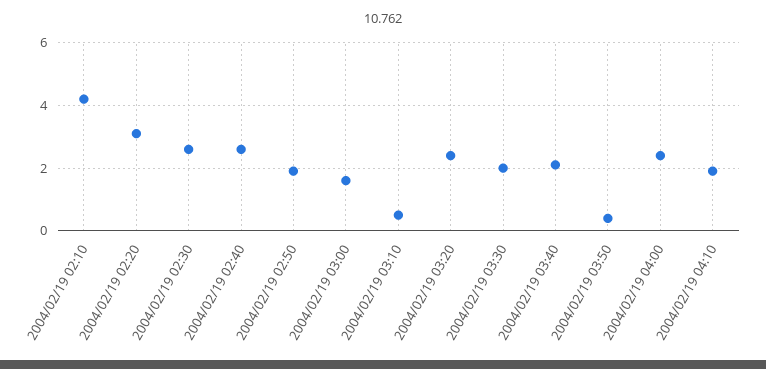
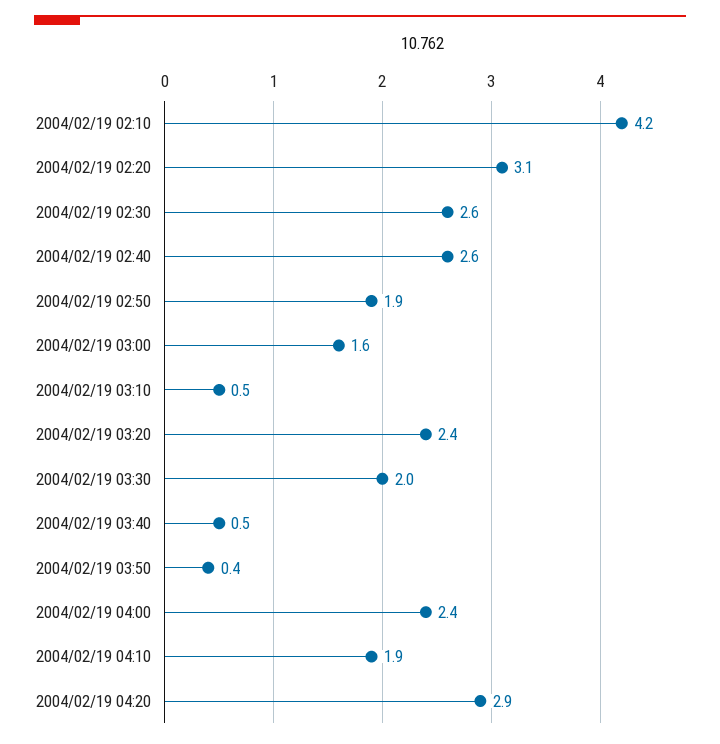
2004/02/19 03:40: 2 -> 0.5
2004/02/19 04:20: none -> 2.9

